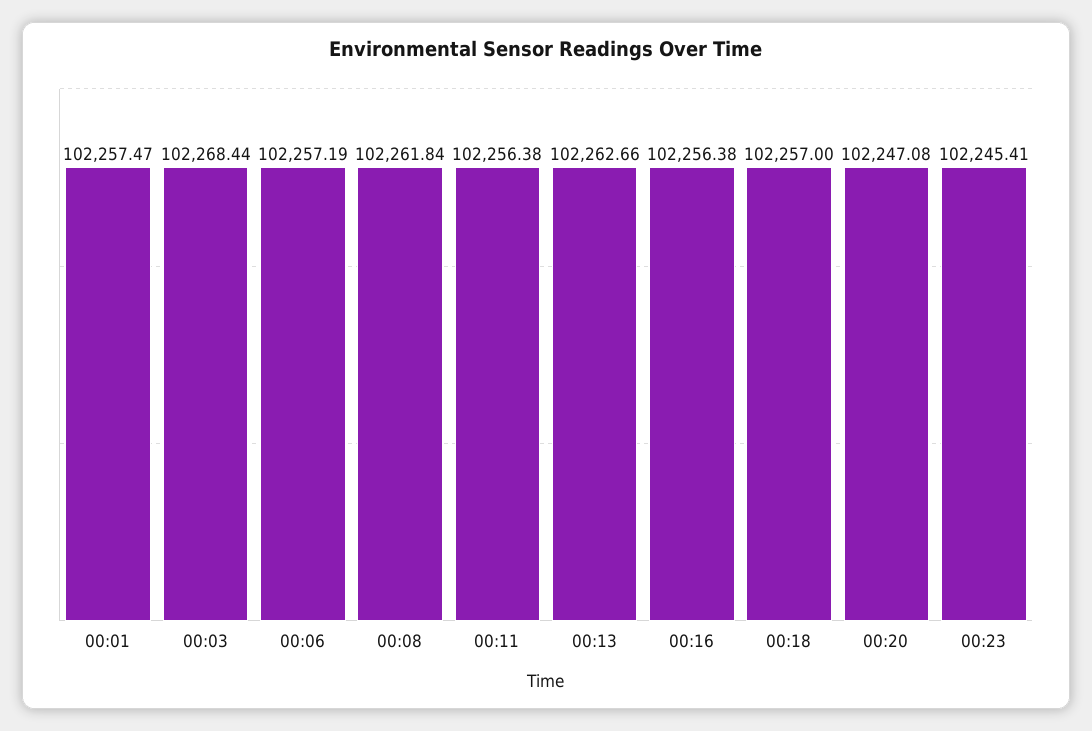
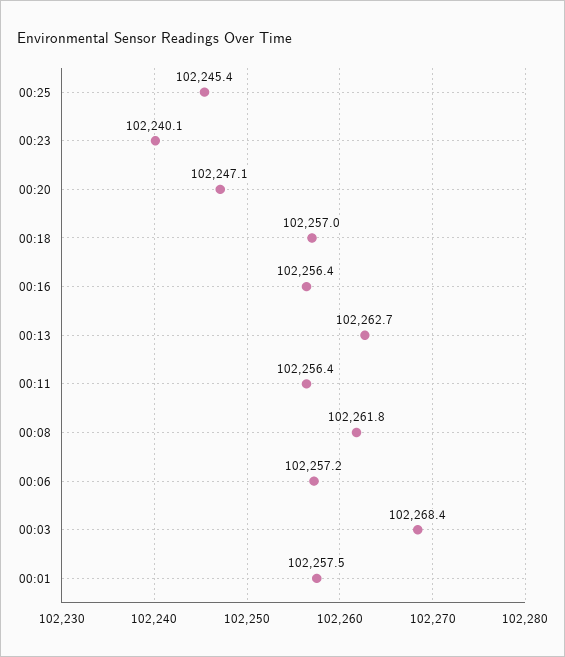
00:23: 102245.41 -> 102240.1
00:25: none -> 102245.4

